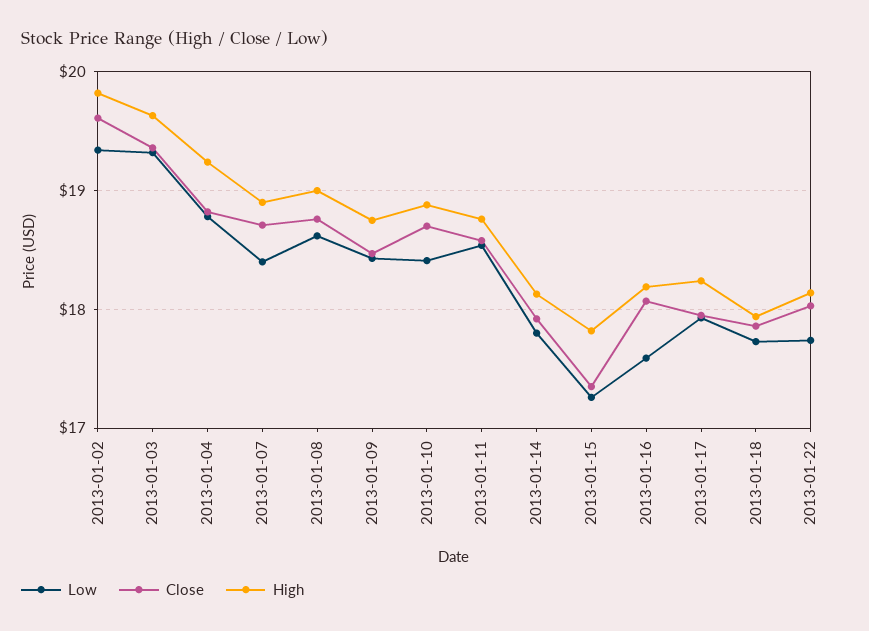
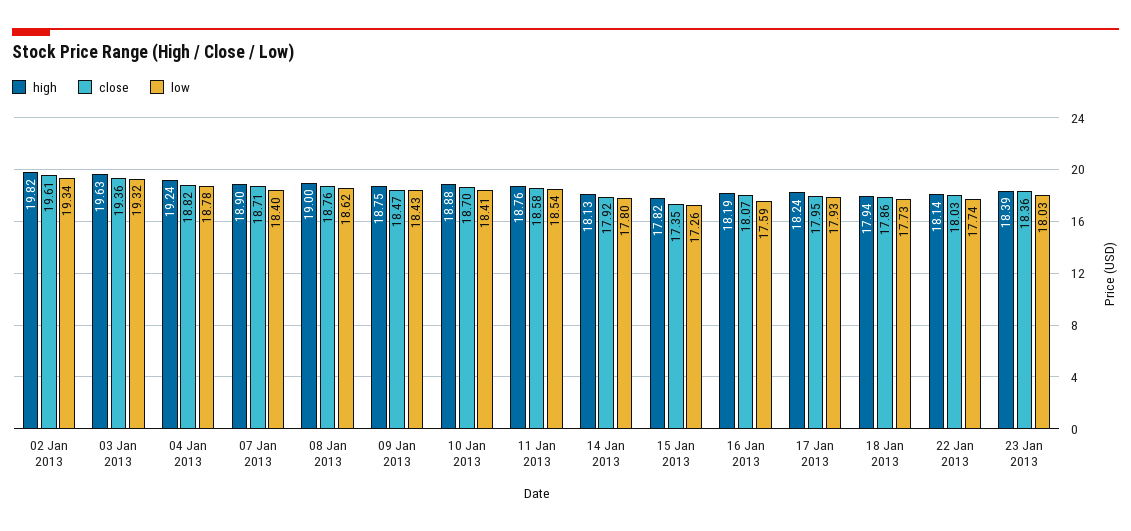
High, 23 Jan 2013: none -> 18.39
Close, 23 Jan 2013: none -> 18.36
Low, 23 Jan 2013: none -> 18.03

